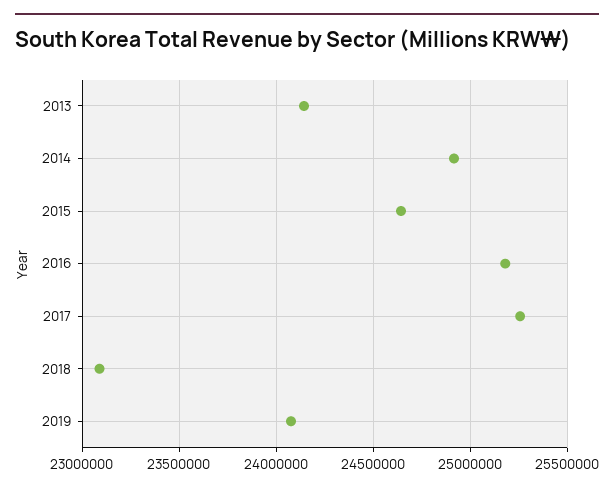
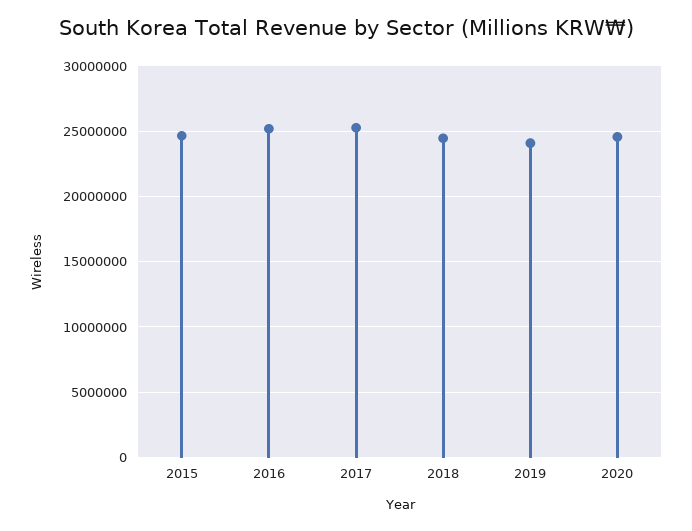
2013: 24150000 -> none
2014: 24900000 -> none
2018: 23100000 -> 24500000
2020: none -> 24500000

